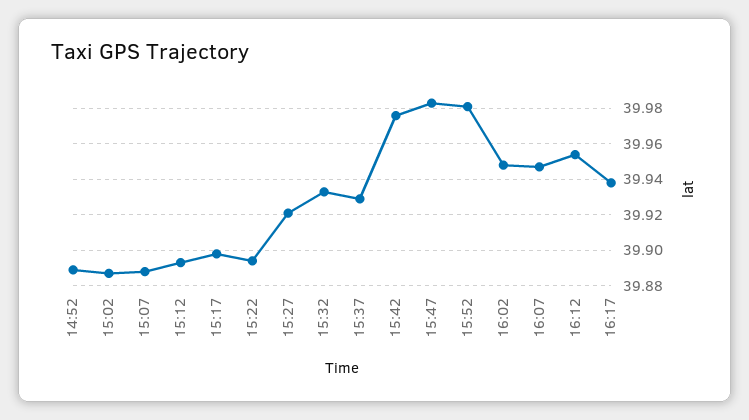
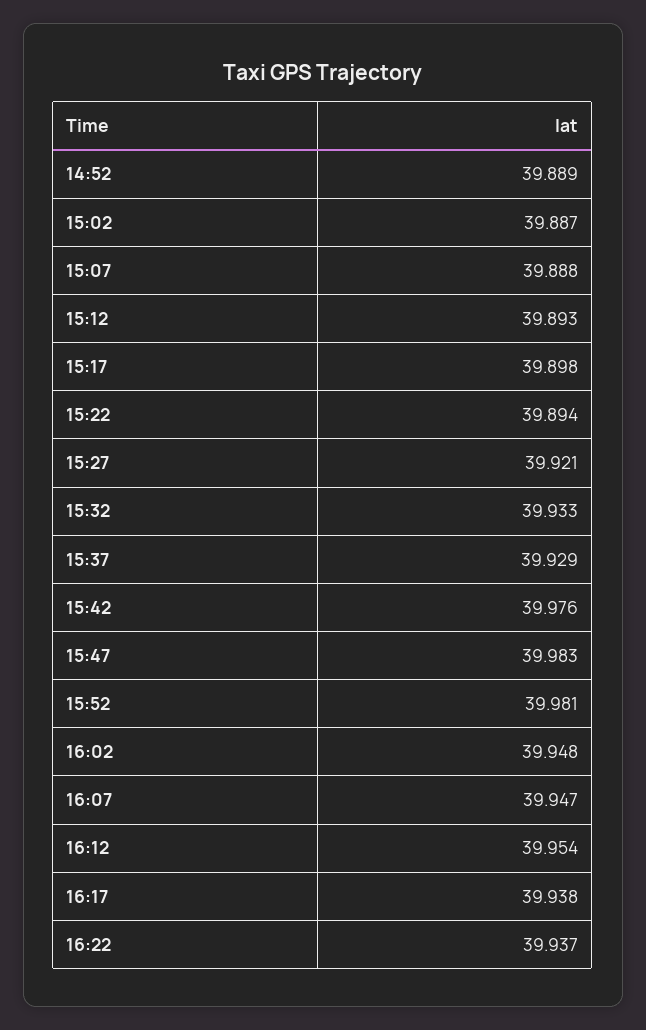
16:22: none -> 39.937

